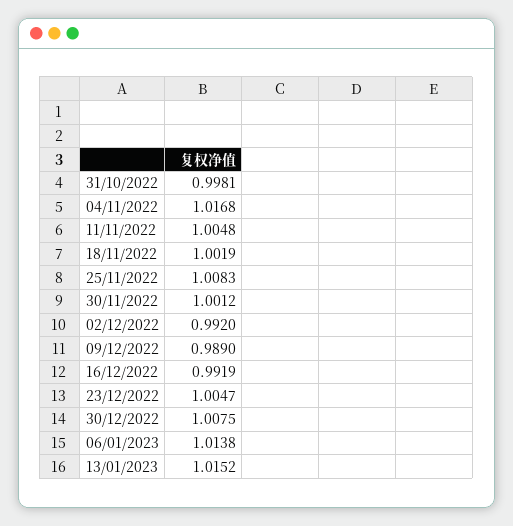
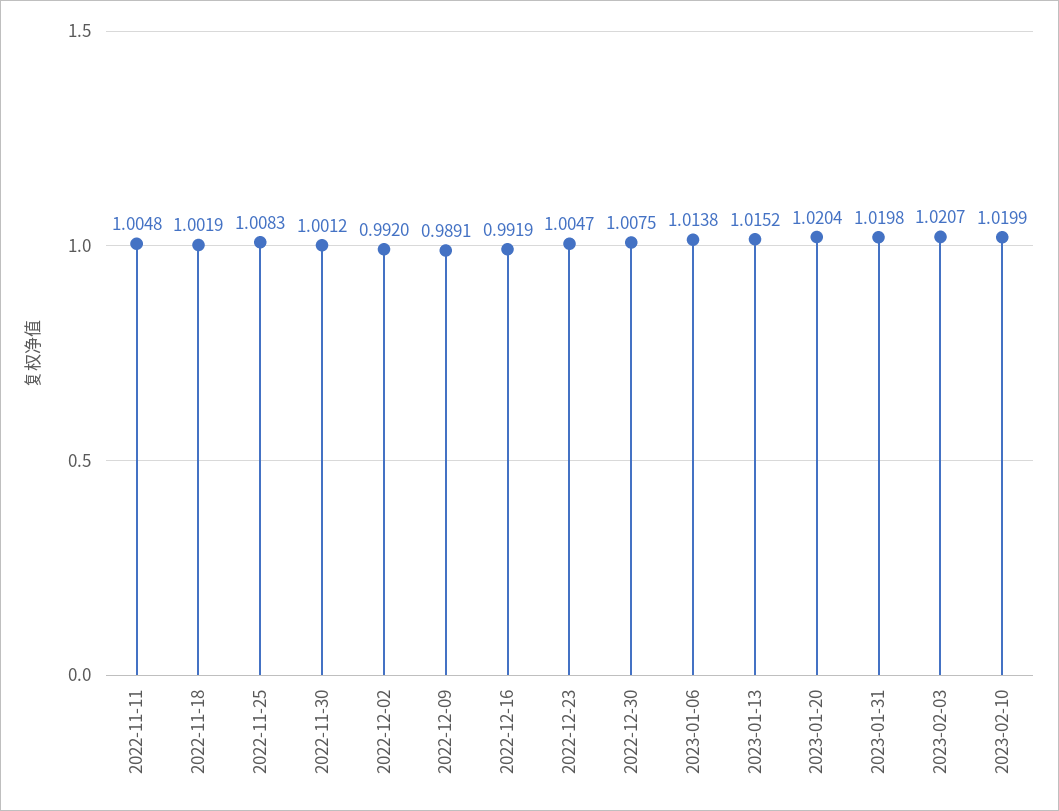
31/10/2022: 0.9981 -> none
04/11/2022: 1.0168 -> none
09/12/2022: 0.989 -> 0.9891
2023-01-20: none -> 1.0204
2023-01-31: none -> 1.0198
2023-02-03: none -> 1.0207
2023-02-10: none -> 1.0199

